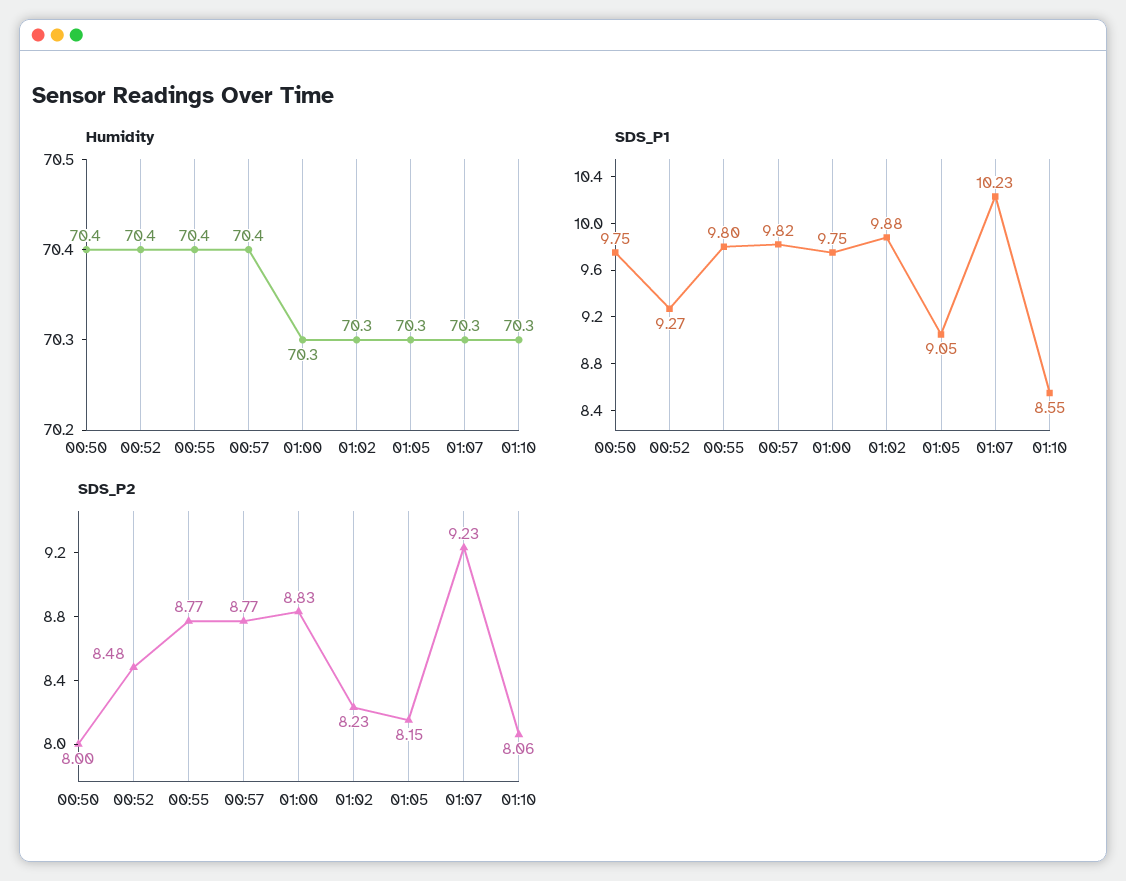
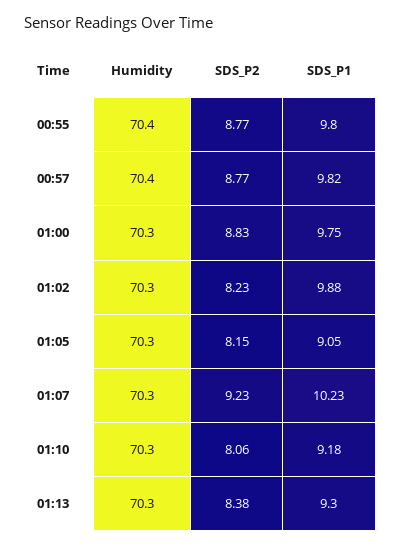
Humidity, 00:50: 70.4 -> none
Humidity, 00:52: 70.4 -> none
SDS_P1, 00:50: 9.75 -> none
SDS_P1, 00:52: 9.27 -> none
SDS_P1, 01:10: 8.55 -> 9.18
SDS_P2, 00:50: 8 -> none
SDS_P2, 00:52: 8.48 -> none
Humidity, 01:13: none -> 70.3
SDS_P2, 01:13: none -> 8.38
SDS_P1, 01:13: none -> 9.3

